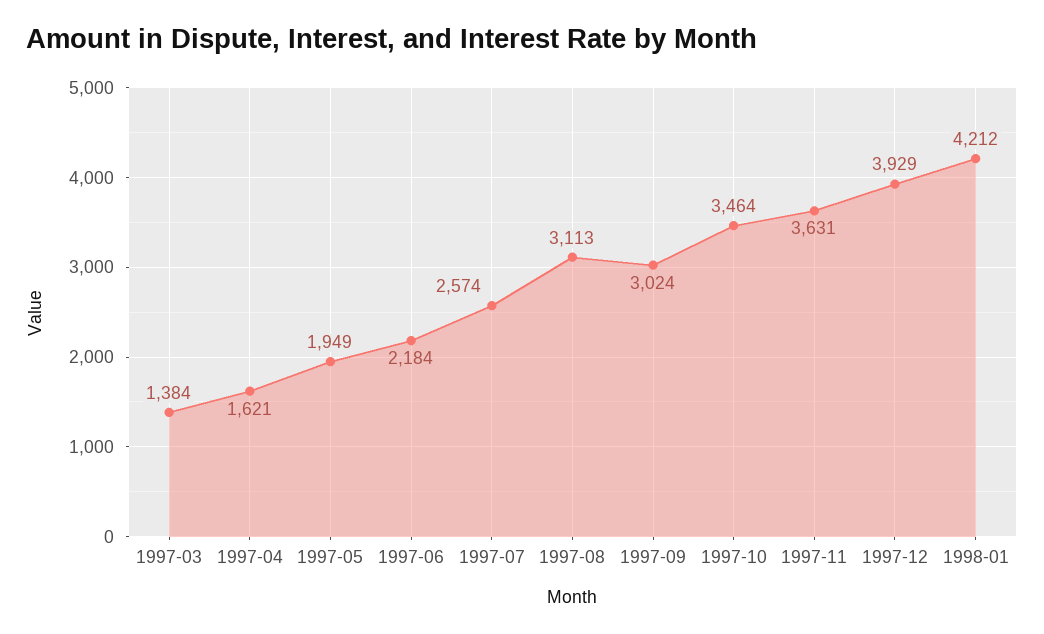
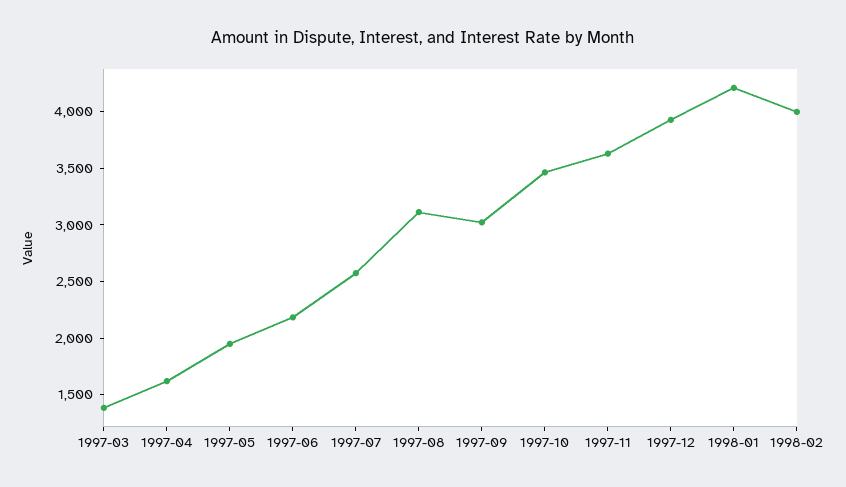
1998-02: none -> 4000

